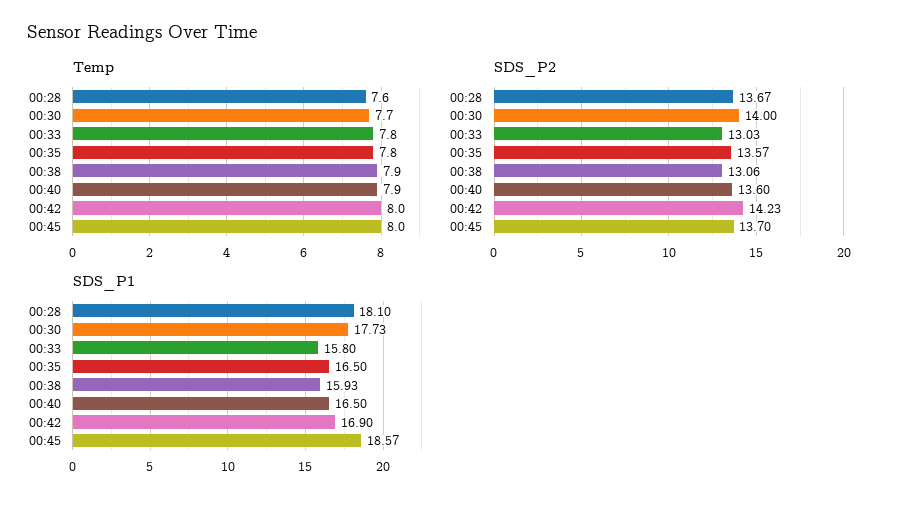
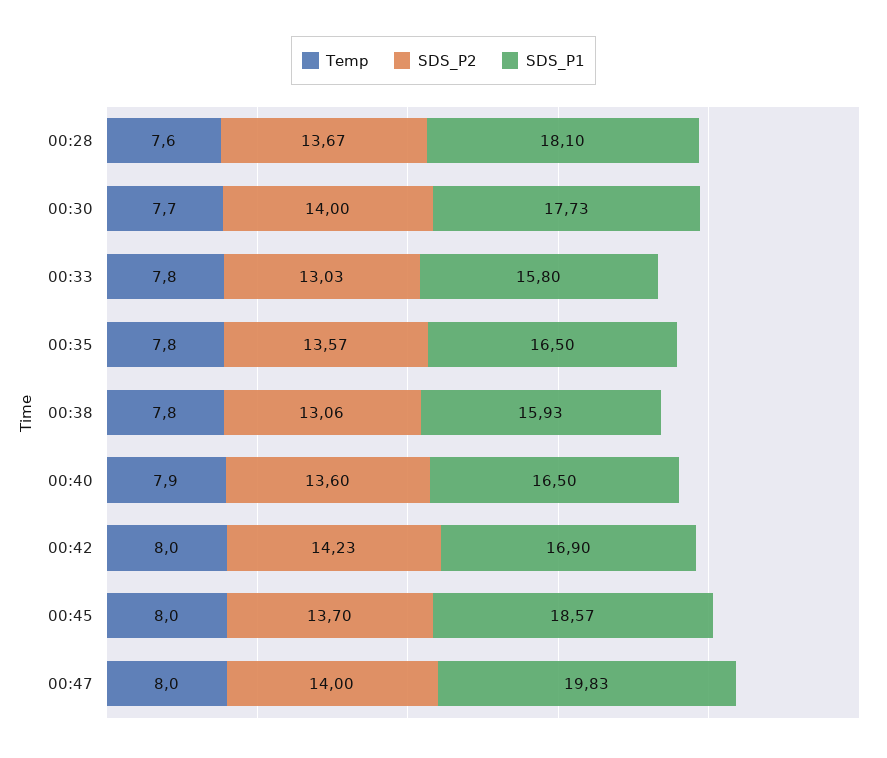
Temp, 00:38: 7.9 -> 7.8
Temp, 00:47: none -> 8
SDS_P2, 00:47: none -> 14
SDS_P1, 00:47: none -> 19.83

